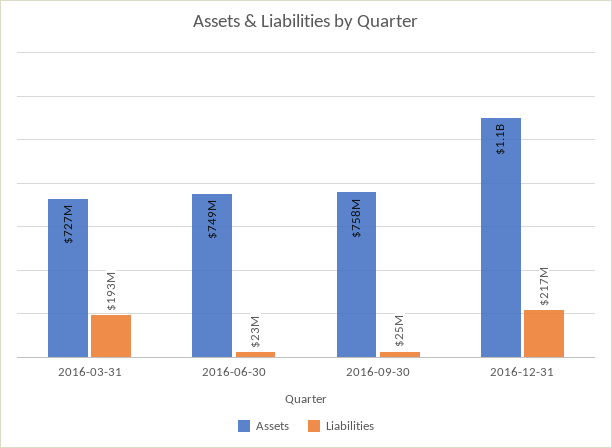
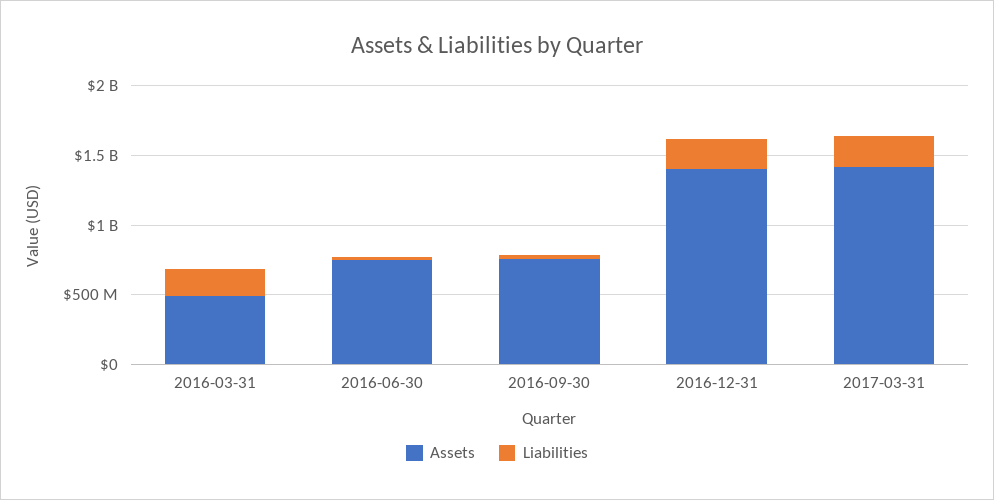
Assets, 2016-03-31: 727000000 -> 500000000
Assets, 2016-12-31: 1100000000 -> 1400000000
Assets, 2017-03-31: none -> 1400000000
Liabilities, 2017-03-31: none -> 200000000

